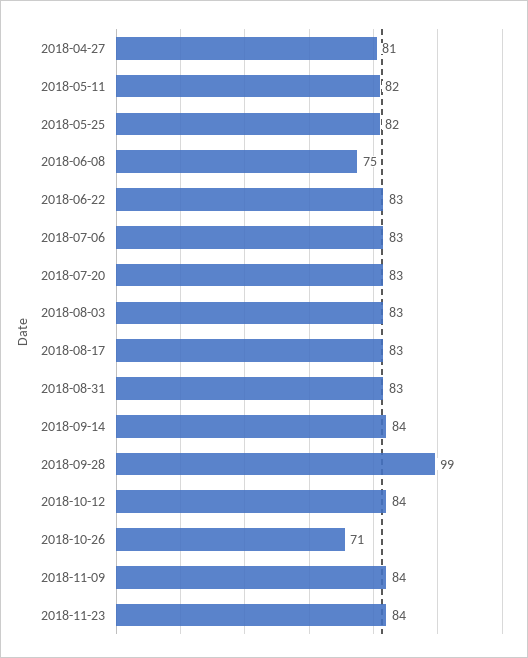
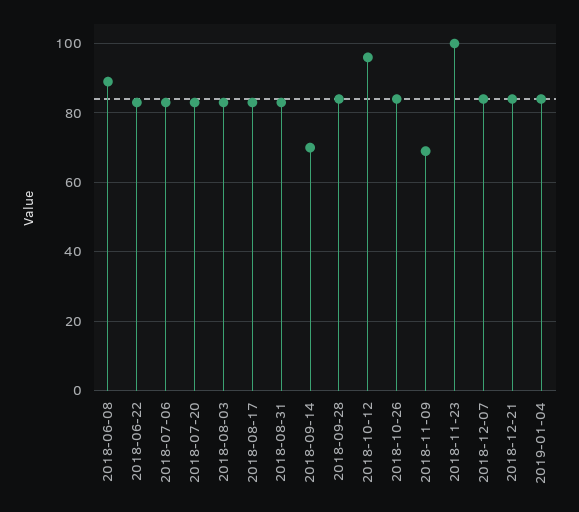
2018-04-27: 81 -> none
2018-05-11: 82 -> none
2018-05-25: 82 -> none
2018-06-08: 75 -> 90
2018-09-14: 84 -> 70
2018-09-28: 99 -> 85
2018-10-12: 84 -> 95
2018-10-26: 71 -> 85
2018-11-09: 84 -> 70
2018-11-23: 84 -> 100
2018-12-07: none -> 85
2018-12-21: none -> 85
2019-01-04: none -> 85

